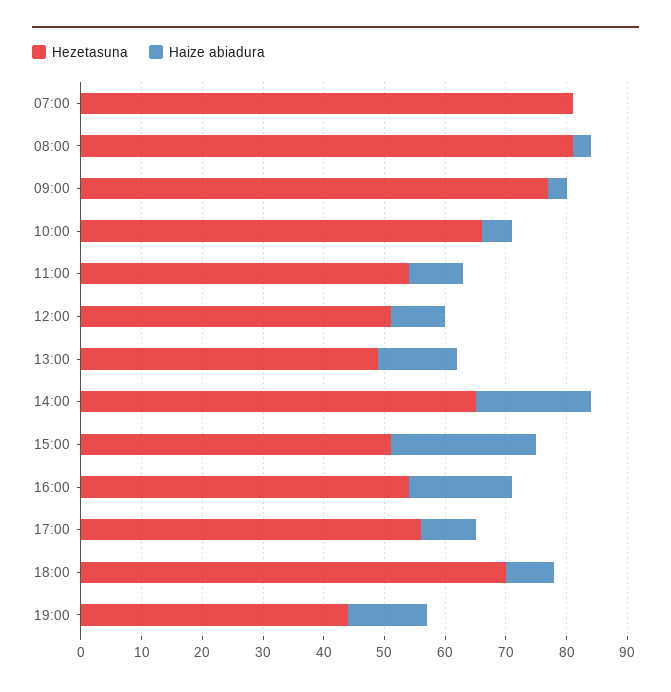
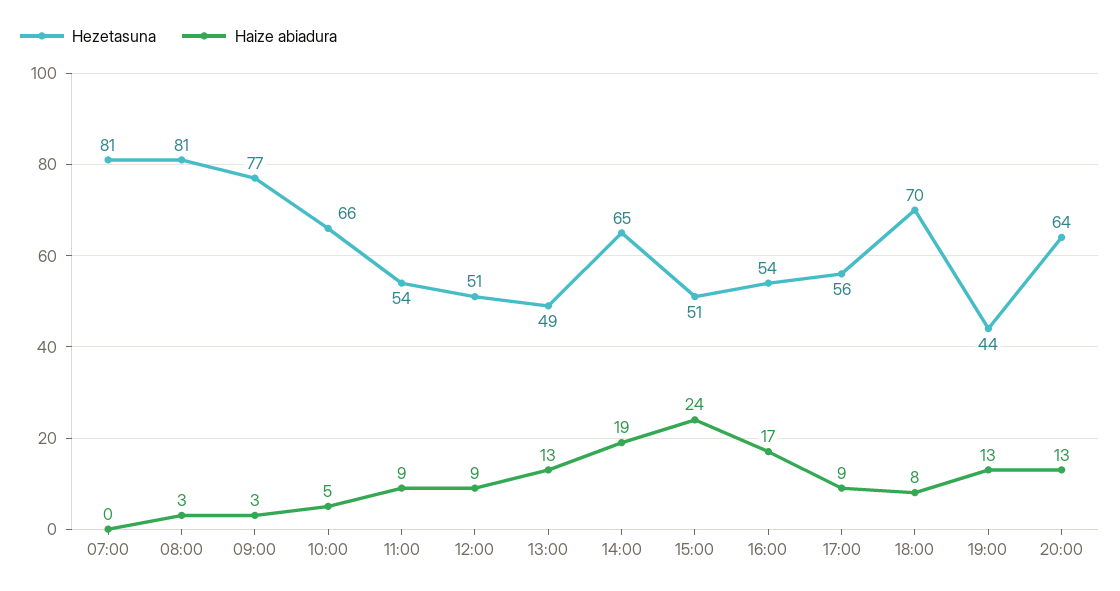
Hezetasuna, 20:00: none -> 64
Haize abiadura, 20:00: none -> 13

